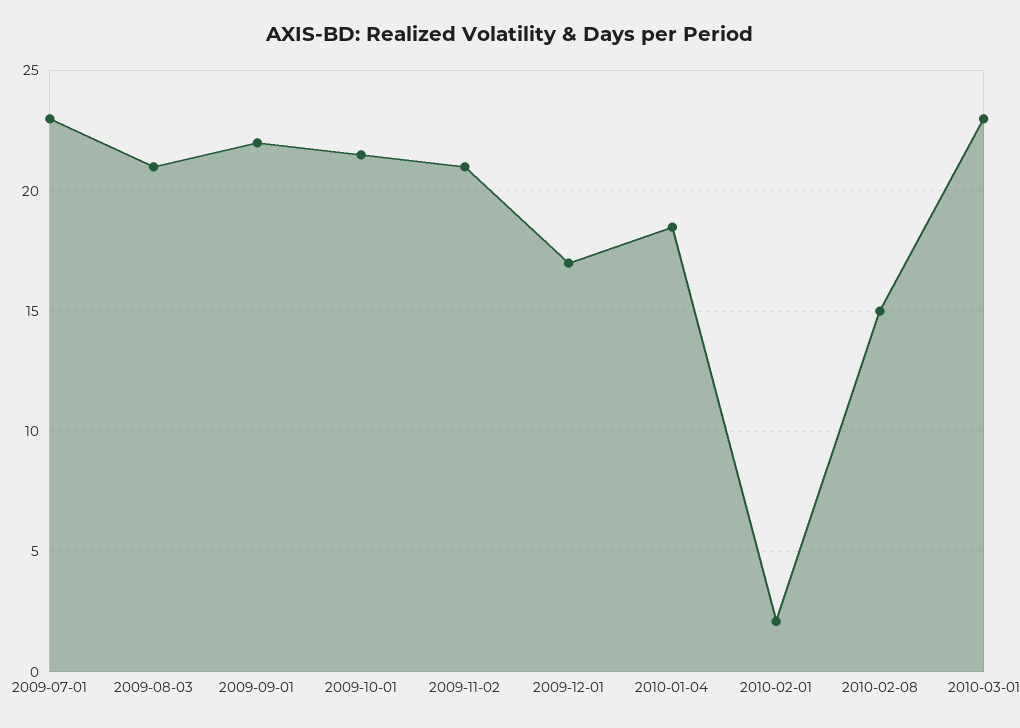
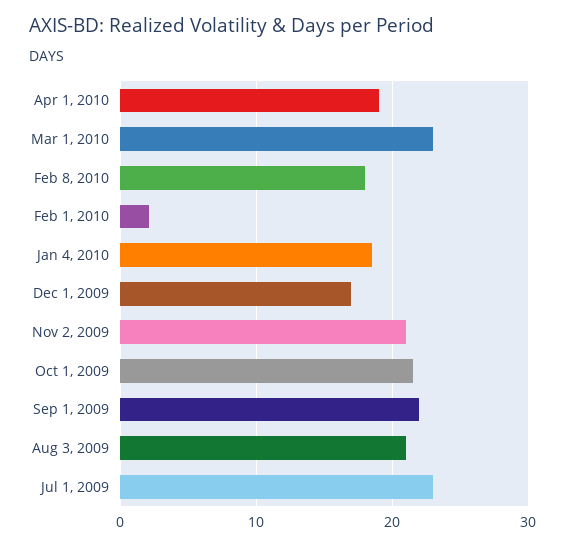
2010-02-08: 15 -> 18
Apr 1, 2010: none -> 19

